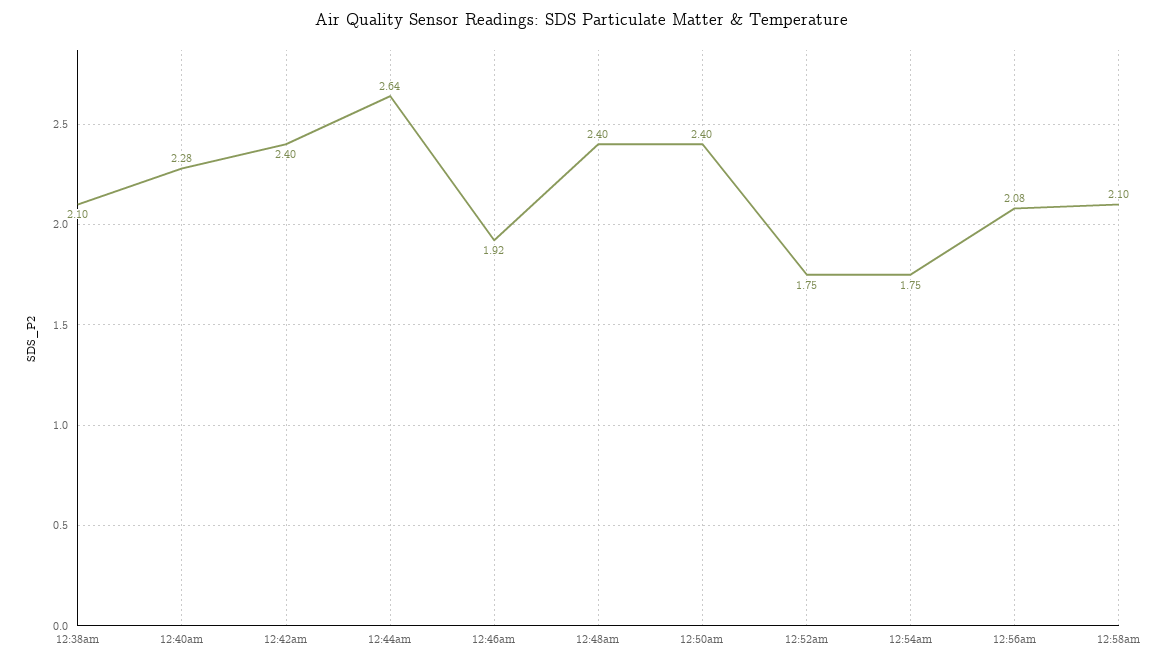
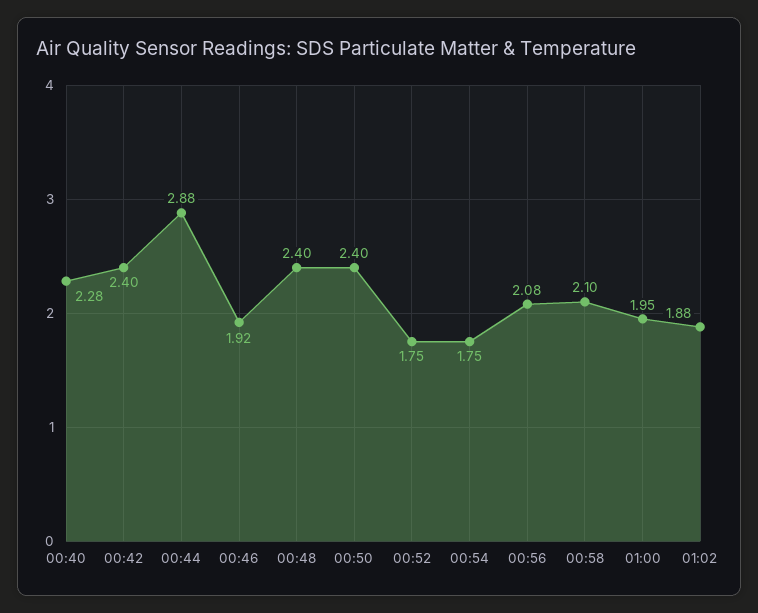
12:38am: 2.1 -> none
12:44am: 2.64 -> 2.88
01:00: none -> 1.95
01:02: none -> 1.88

